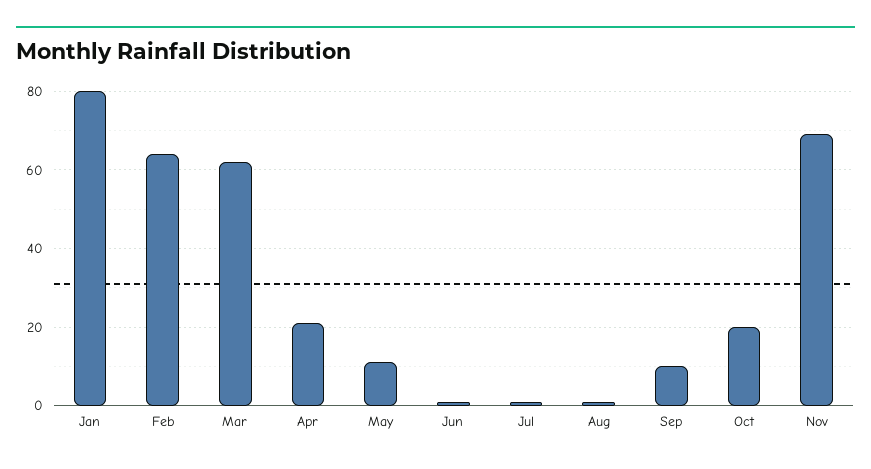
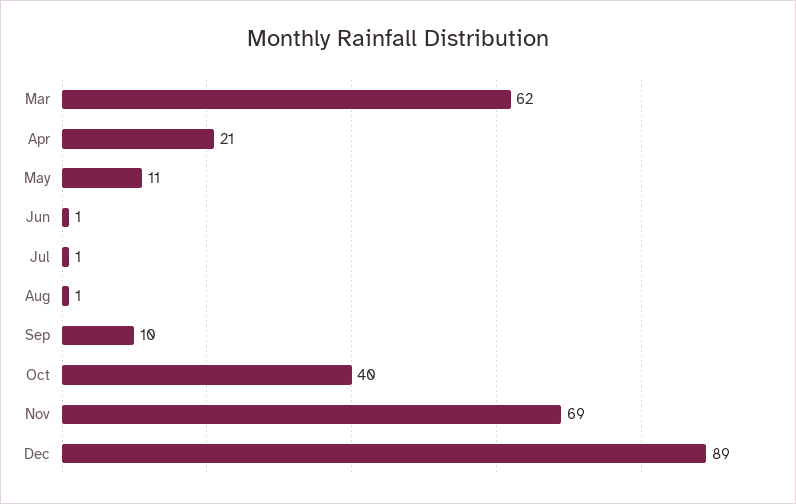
Jan: 80 -> none
Feb: 65 -> none
Oct: 20 -> 40
Dec: none -> 89

